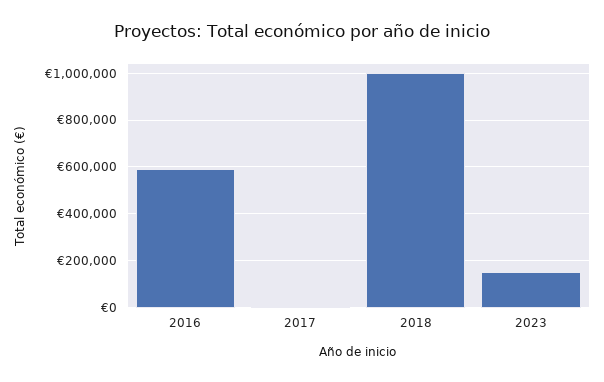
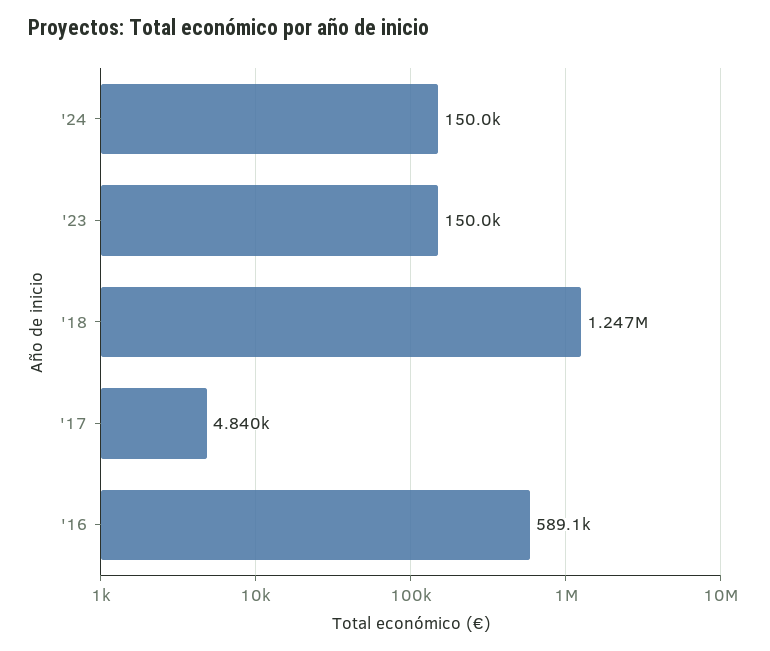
2018: 1000000 -> 1247000
'24: none -> 150000

